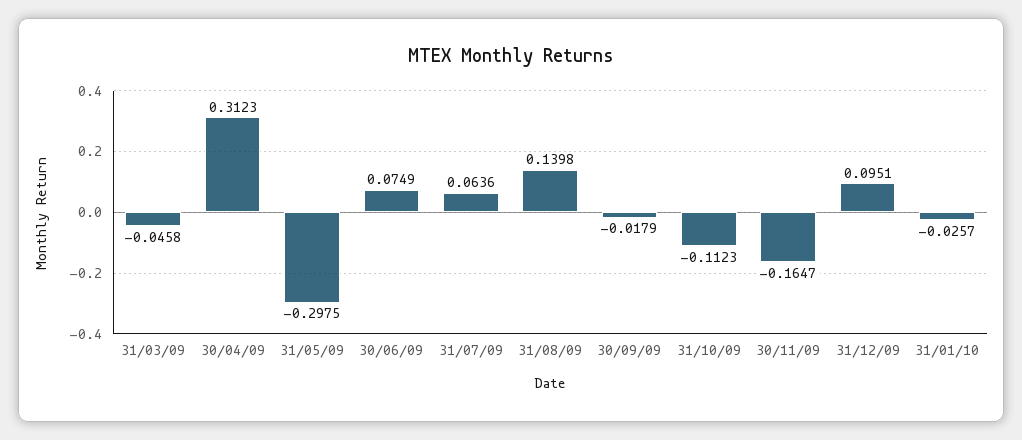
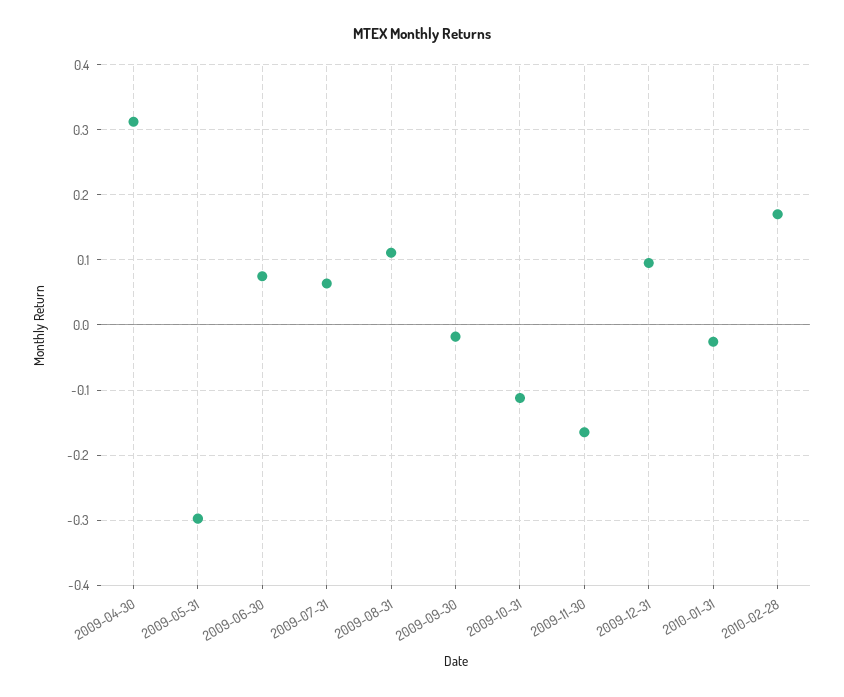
31/03/09: -0.0458 -> none
31/08/09: 0.1398 -> 0.11
2010-02-28: none -> 0.17

